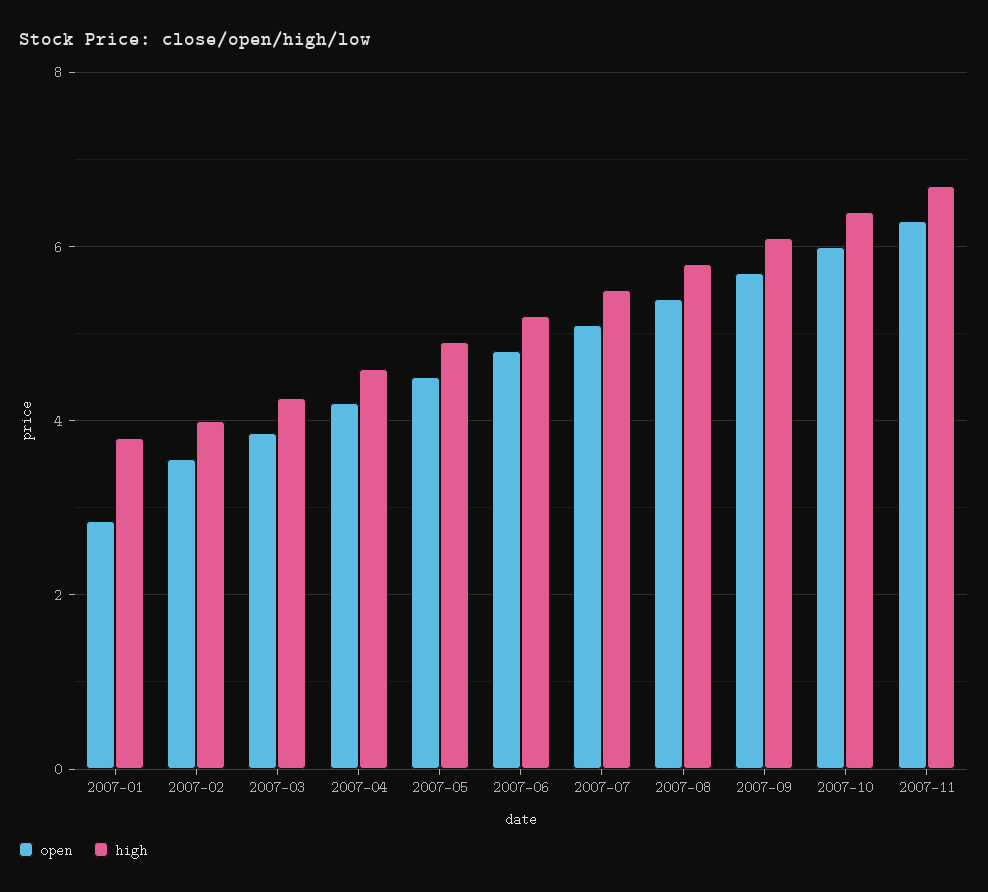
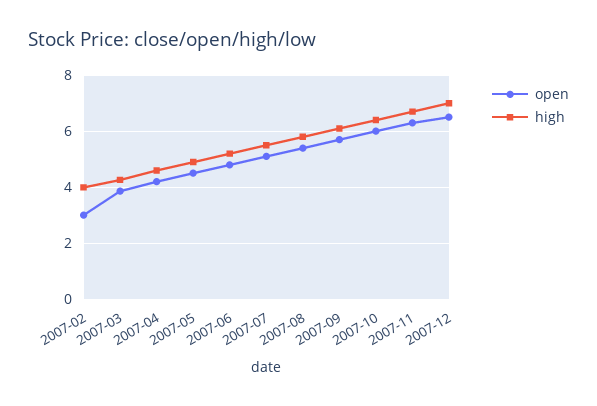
open, 2007-01: 2.8 -> none
high, 2007-01: 3.8 -> none
open, 2007-02: 3.6 -> 3
open, 2007-12: none -> 6.5
high, 2007-12: none -> 7

